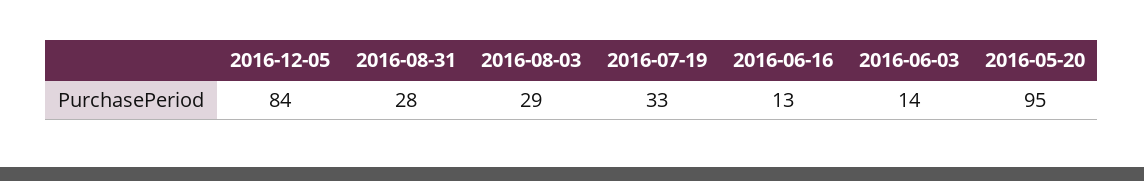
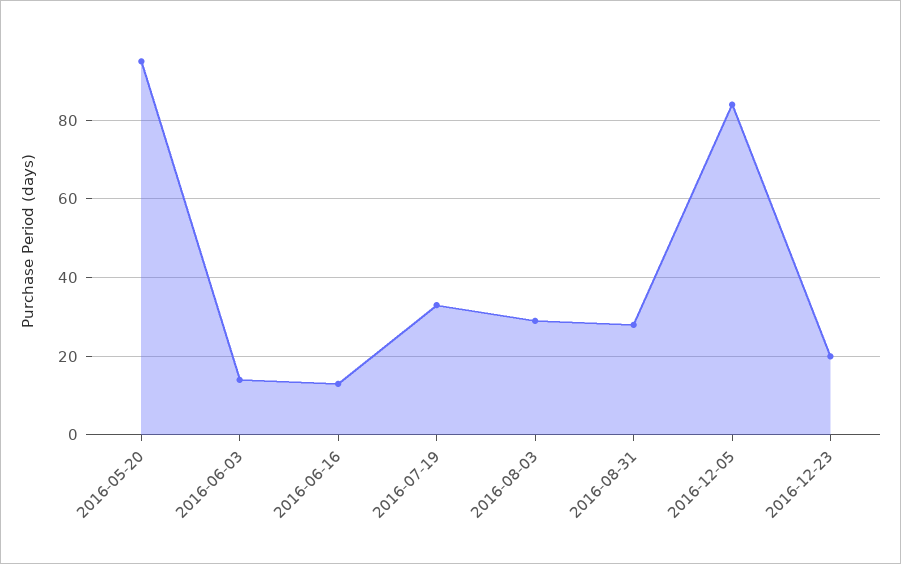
2016-12-23: none -> 20

